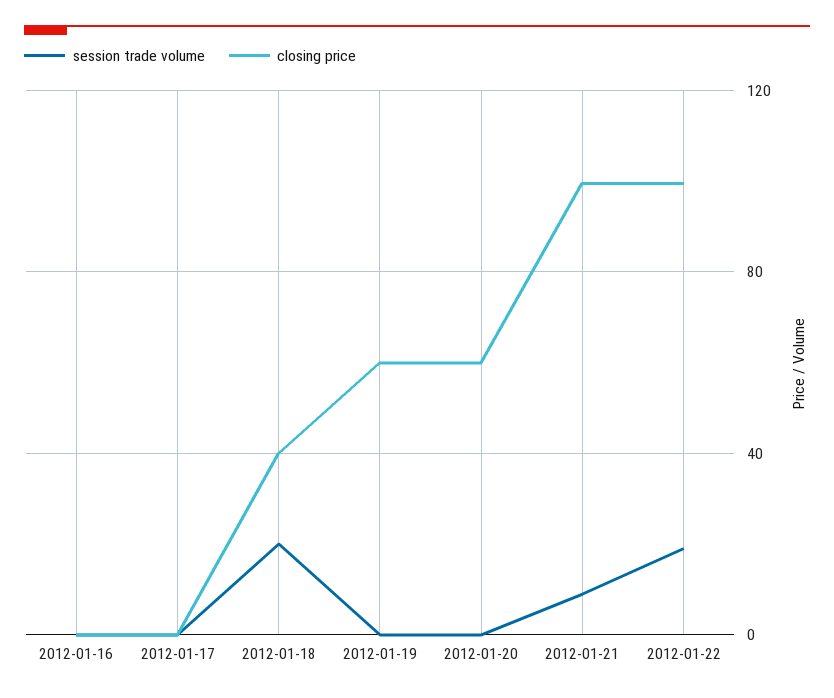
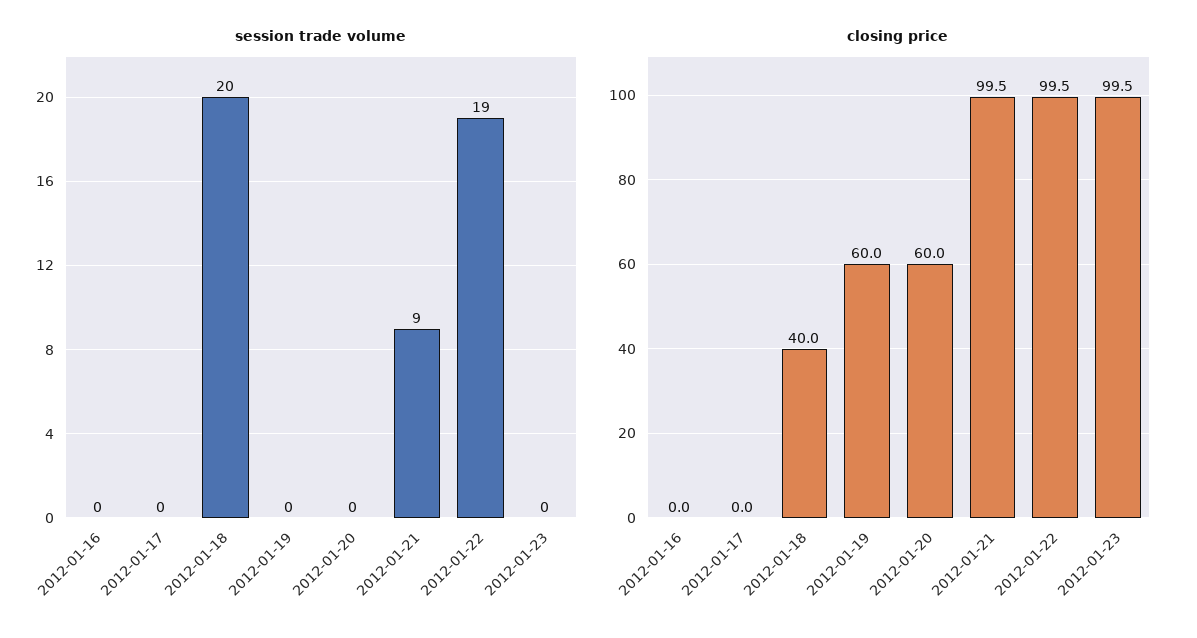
session trade volume, 2012-01-23: none -> 0
closing price, 2012-01-23: none -> 99.5

